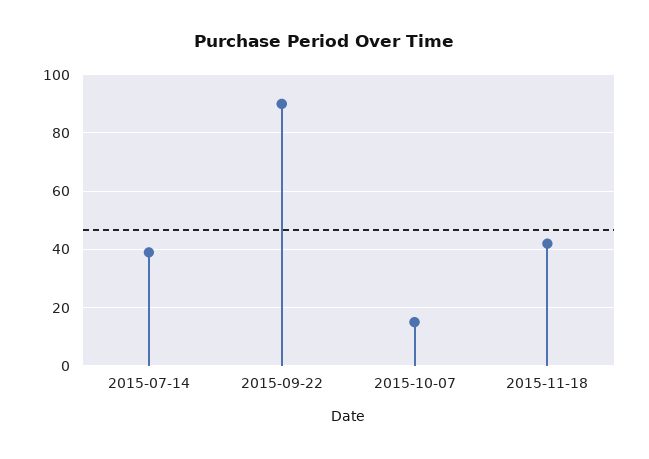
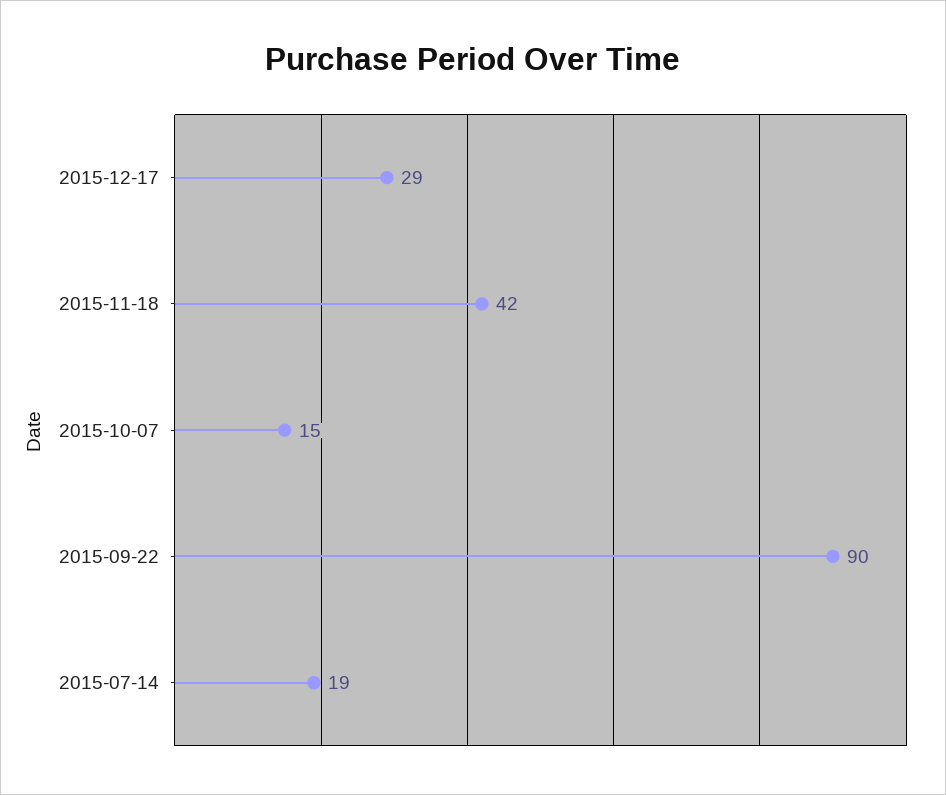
2015-07-14: 40 -> 19
2015-12-17: none -> 29

